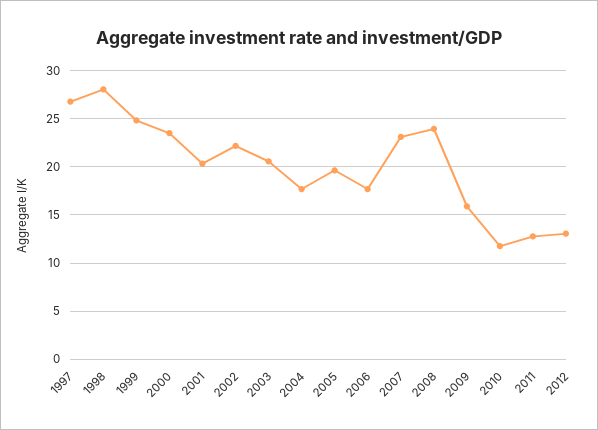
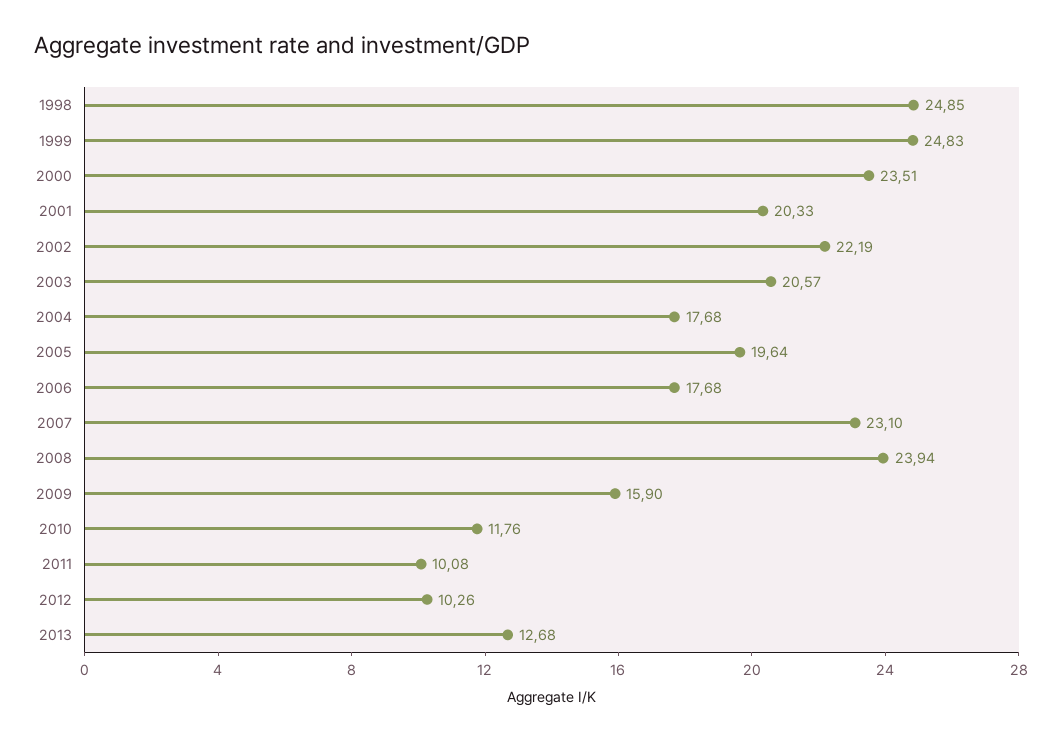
1997: 27 -> none
1998: 28 -> 24.85
2011: 13 -> 10.08
2012: 13 -> 10.26
2013: none -> 12.68

